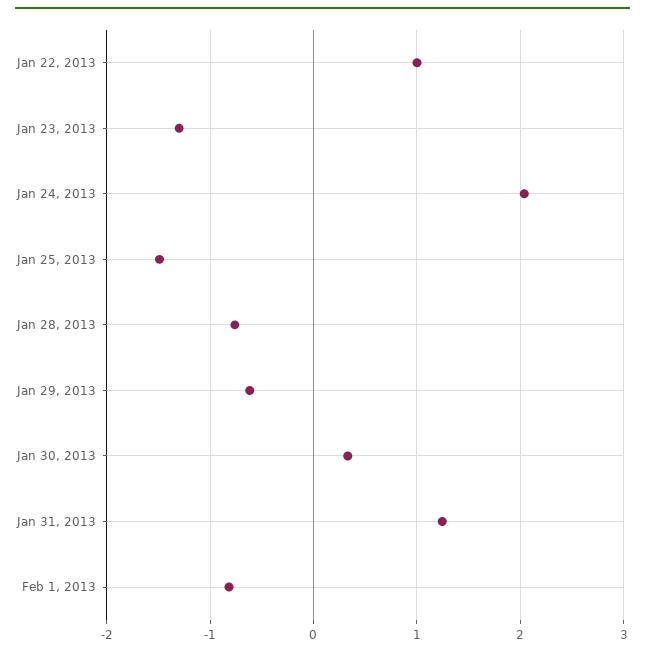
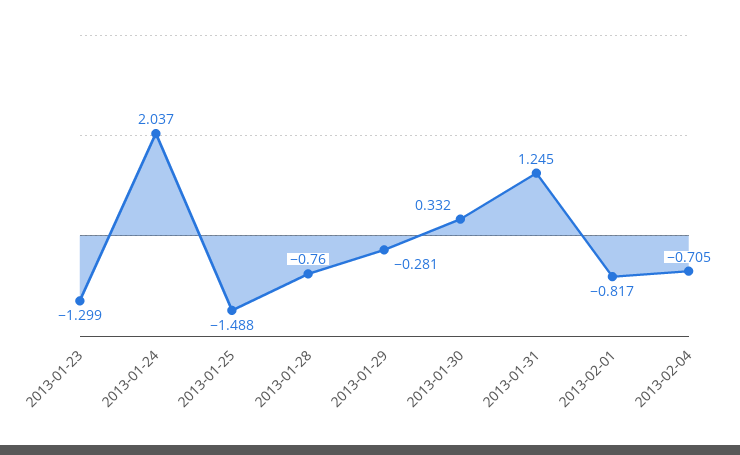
Jan 22, 2013: 1 -> none
Jan 29, 2013: -0.6 -> -0.281
2013-02-04: none -> -0.705

